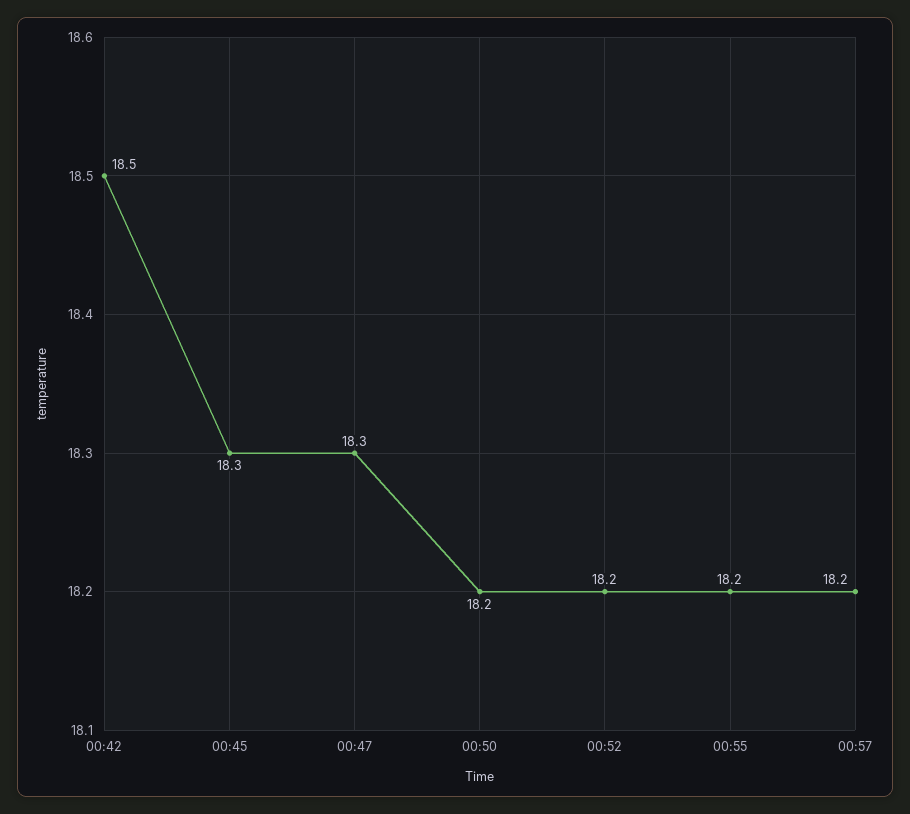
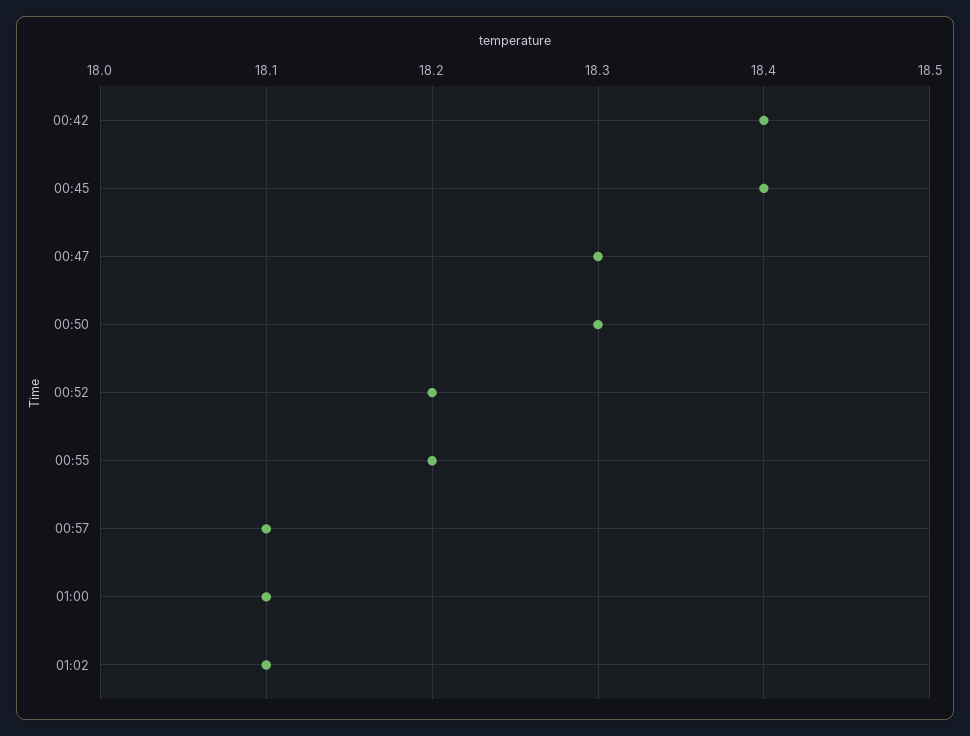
00:42: 18.5 -> 18.4
00:45: 18.3 -> 18.4
00:50: 18.2 -> 18.3
00:57: 18.2 -> 18.1
01:00: none -> 18.1
01:02: none -> 18.1

